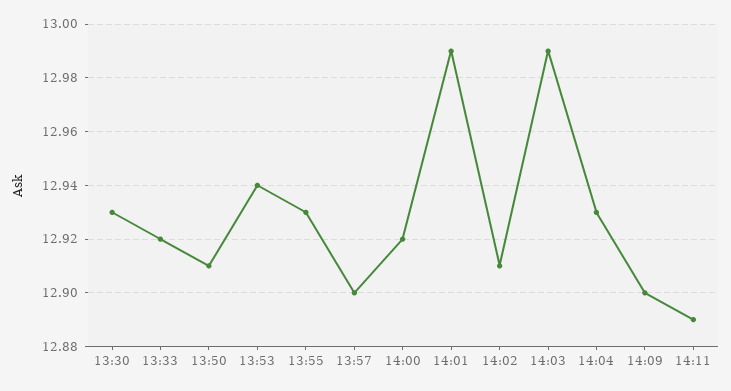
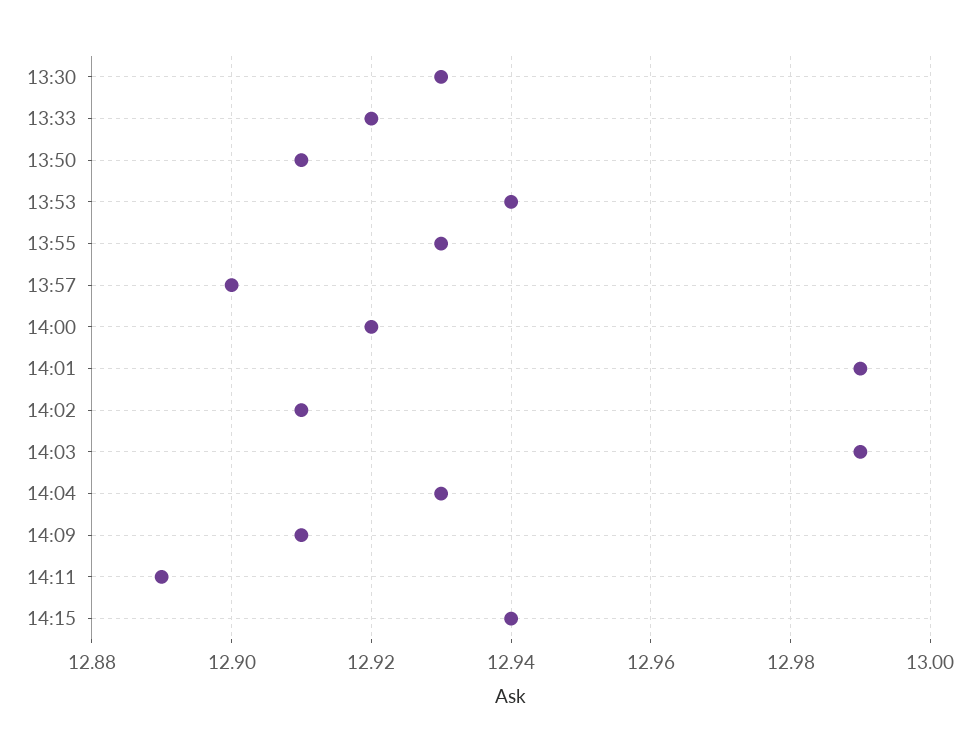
14:09: 12.9 -> 12.91
14:15: none -> 12.94

